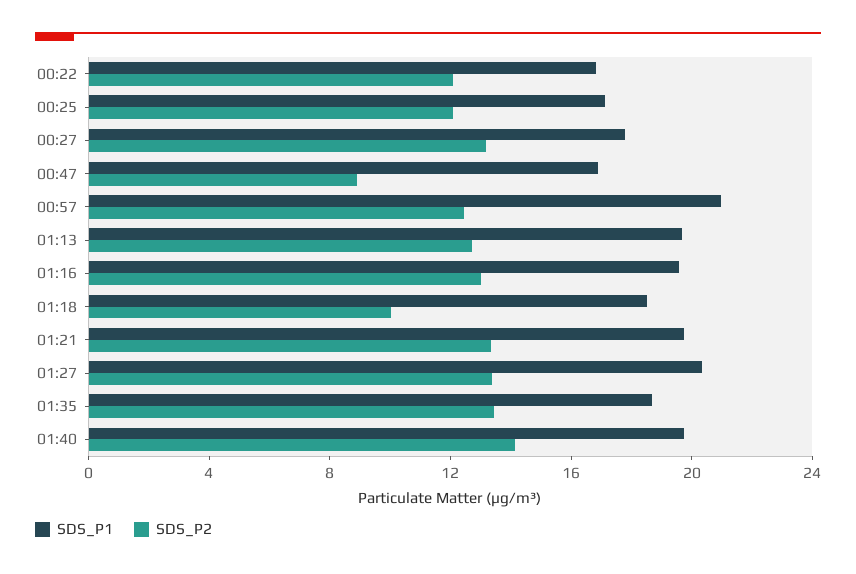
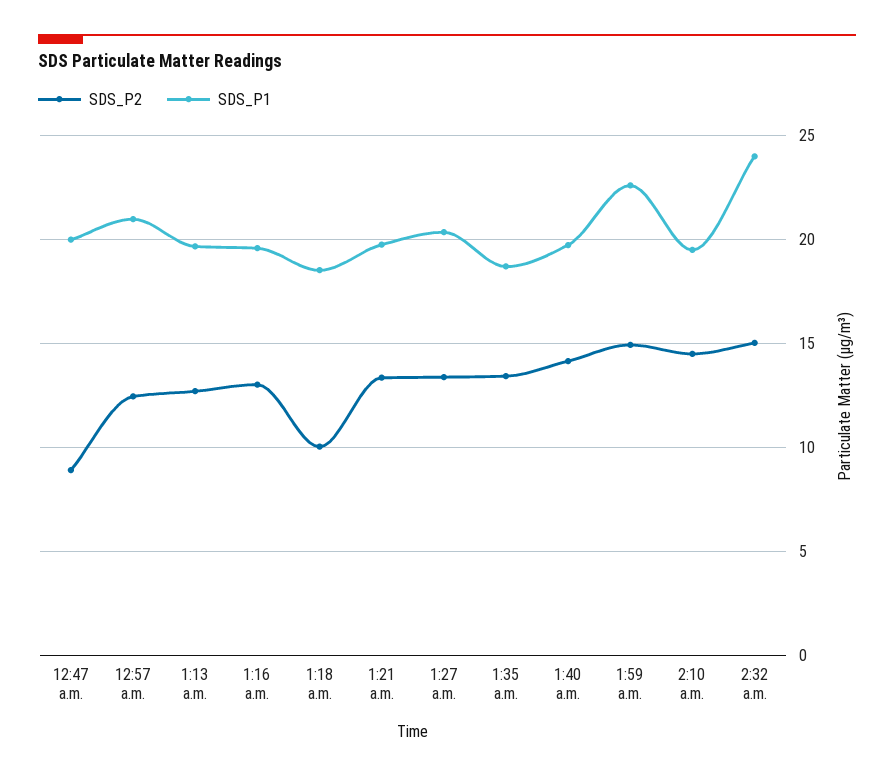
SDS_P1, 00:22: 17 -> none
SDS_P2, 00:22: 12 -> none
SDS_P1, 00:25: 17 -> none
SDS_P2, 00:25: 12 -> none
SDS_P1, 00:27: 18 -> none
SDS_P2, 00:27: 13 -> none
SDS_P1, 00:47: 17 -> 20
SDS_P2, 1:59 a.m.: none -> 15
SDS_P1, 1:59 a.m.: none -> 22.5
SDS_P2, 2:10 a.m.: none -> 14.5
SDS_P1, 2:10 a.m.: none -> 19.5
SDS_P2, 2:32 a.m.: none -> 15
SDS_P1, 2:32 a.m.: none -> 24

